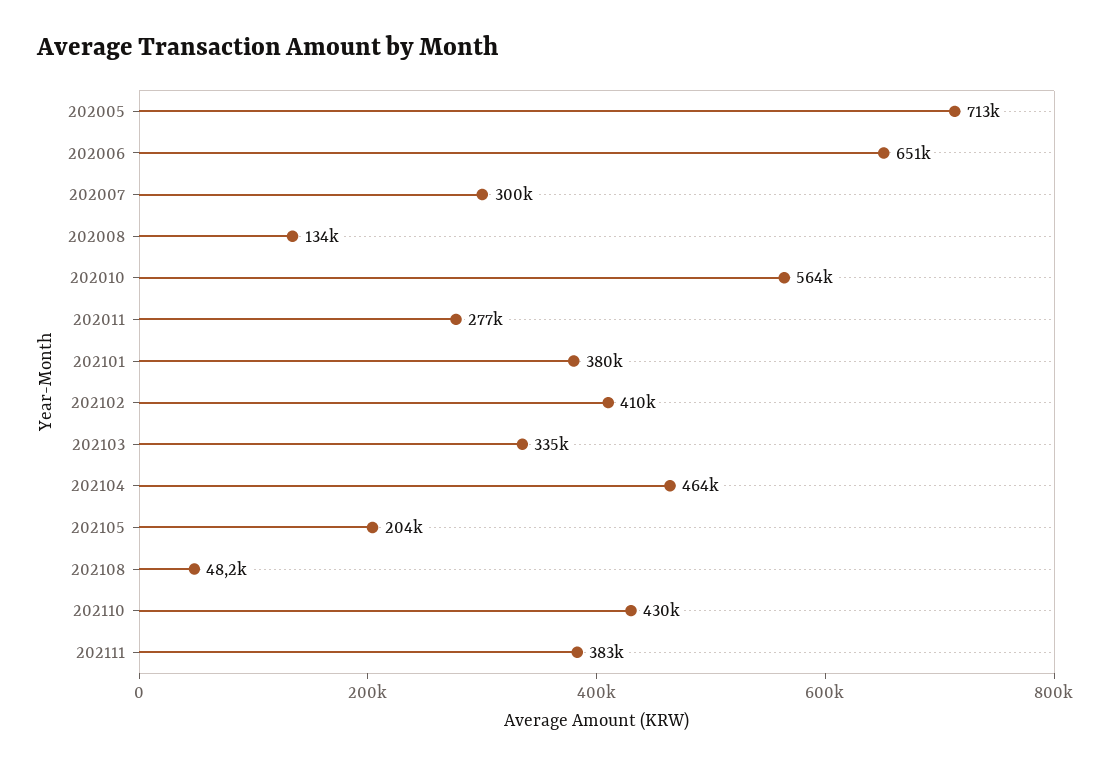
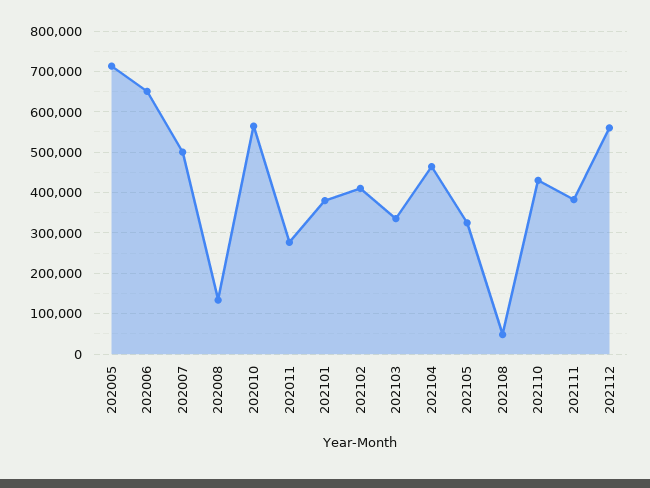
202007: 300000 -> 500000
202105: 204000 -> 320000
202112: none -> 560000

